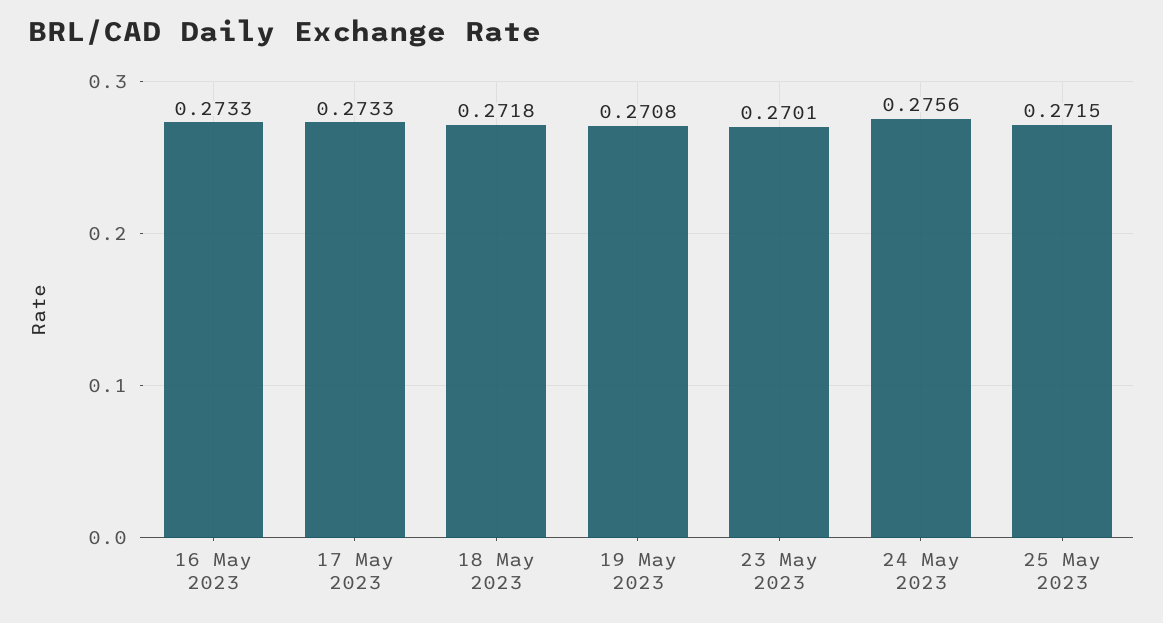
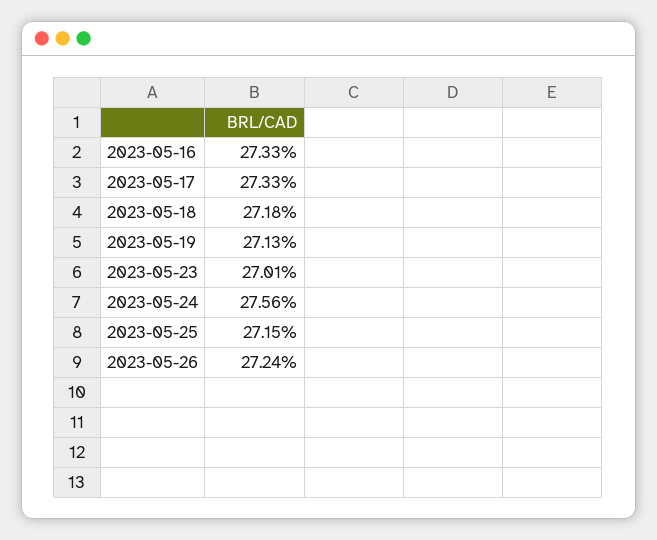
19 May 2023: 0.2708 -> 0.2713
2023-05-26: none -> 0.2724

